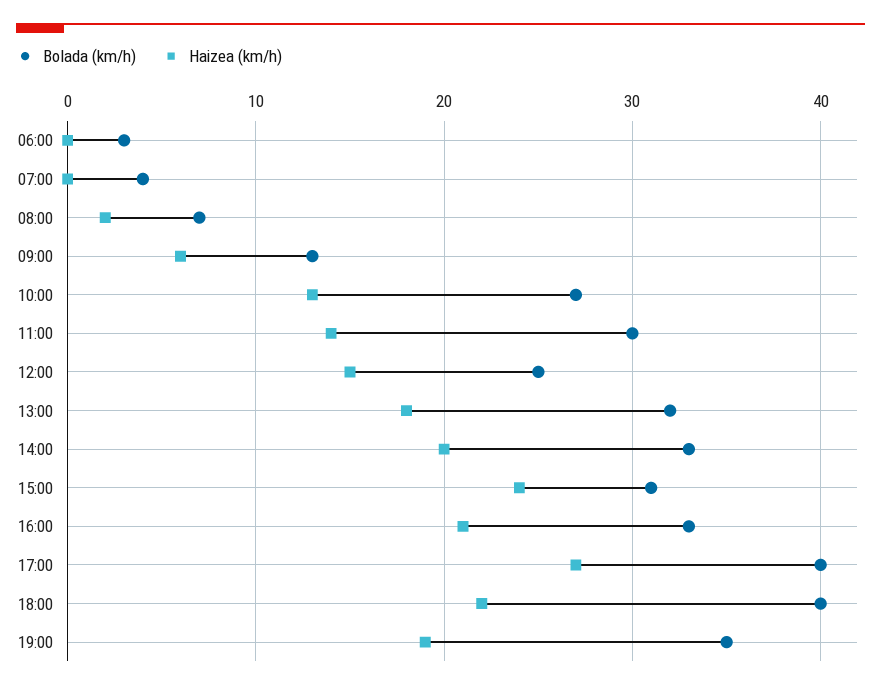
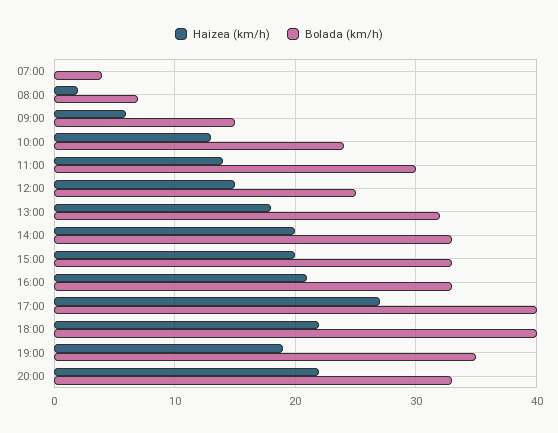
Bolada (km/h), 06:00: 3 -> none
Haizea (km/h), 06:00: 0 -> none
Bolada (km/h), 09:00: 13 -> 15
Bolada (km/h), 10:00: 27 -> 24
Bolada (km/h), 15:00: 31 -> 33
Haizea (km/h), 15:00: 24 -> 20
Haizea (km/h), 20:00: none -> 22
Bolada (km/h), 20:00: none -> 33

